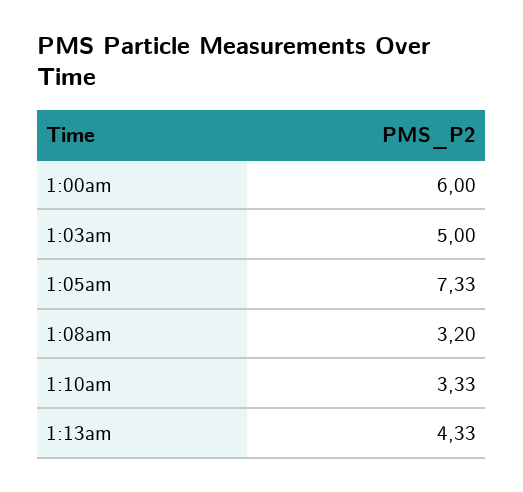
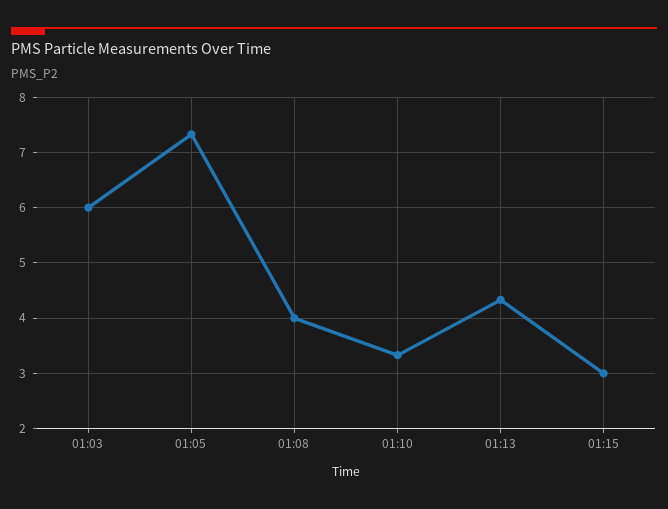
1:00am: 6 -> none
1:03am: 5 -> 6
1:08am: 3.2 -> 4
01:15: none -> 3

